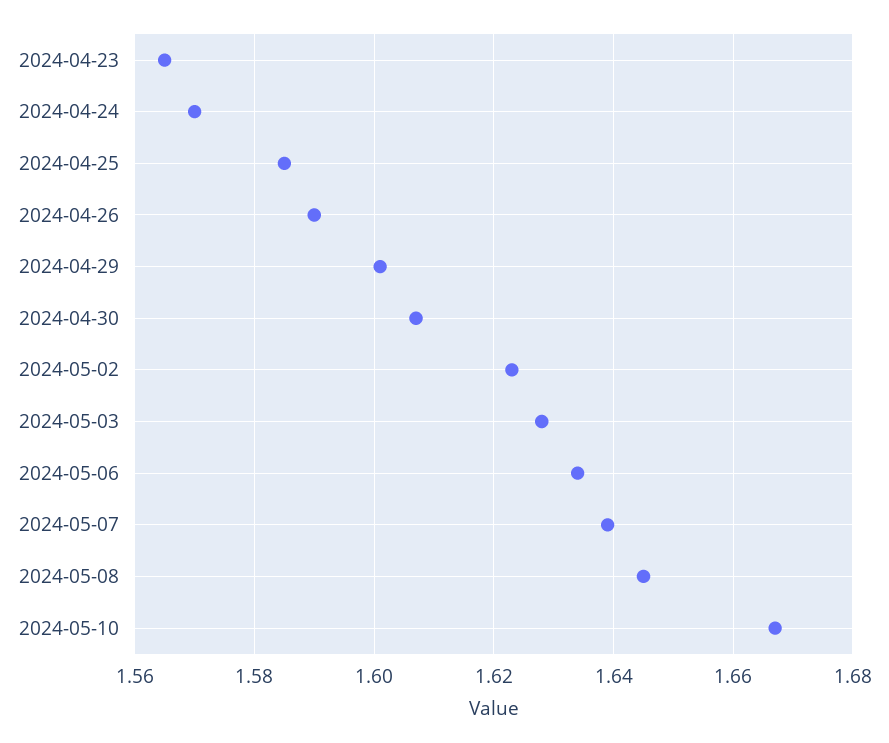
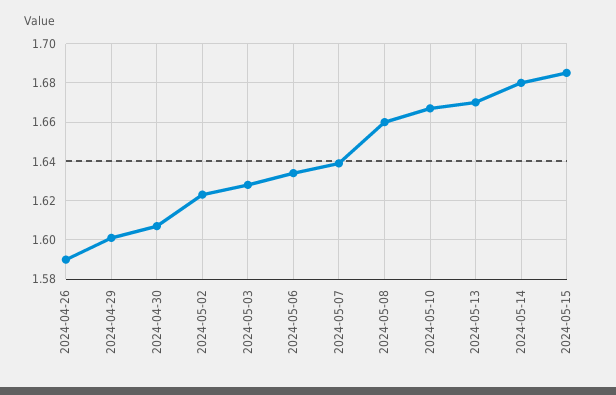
2024-04-23: 1.565 -> none
2024-04-24: 1.57 -> none
2024-04-25: 1.585 -> none
2024-05-08: 1.645 -> 1.66
2024-05-13: none -> 1.67
2024-05-14: none -> 1.68
2024-05-15: none -> 1.685

